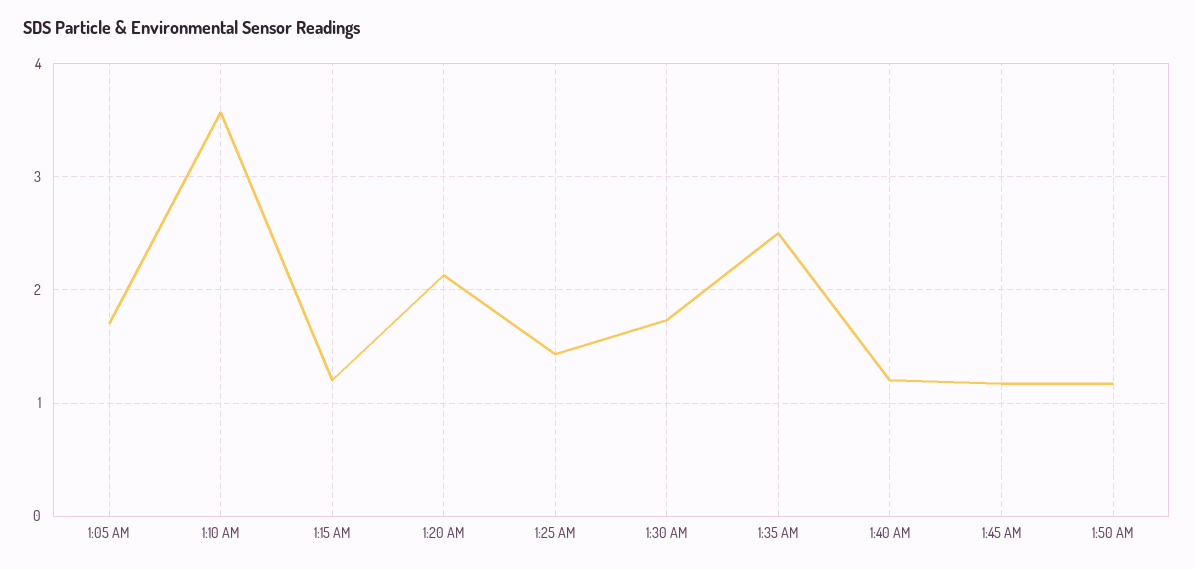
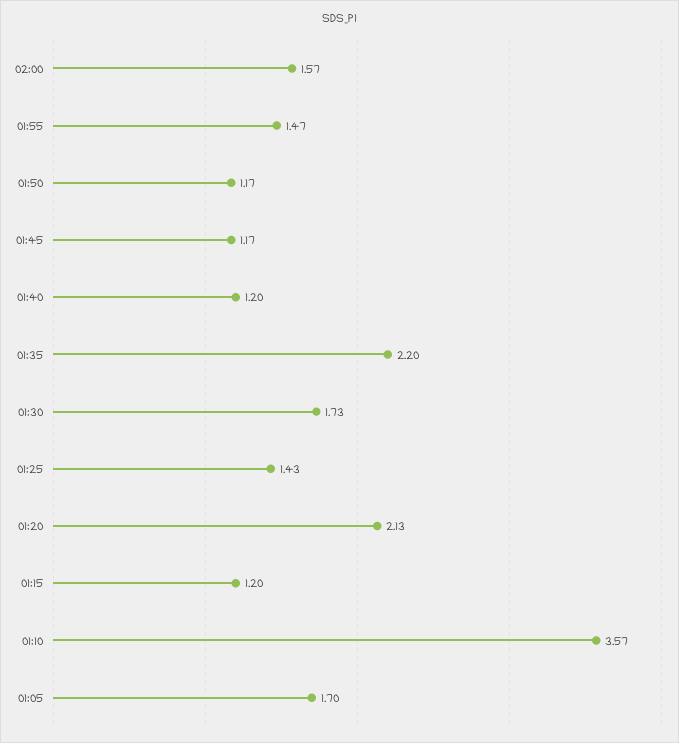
1:35 AM: 2.5 -> 2.2
02:00: none -> 1.57
01:55: none -> 1.47

